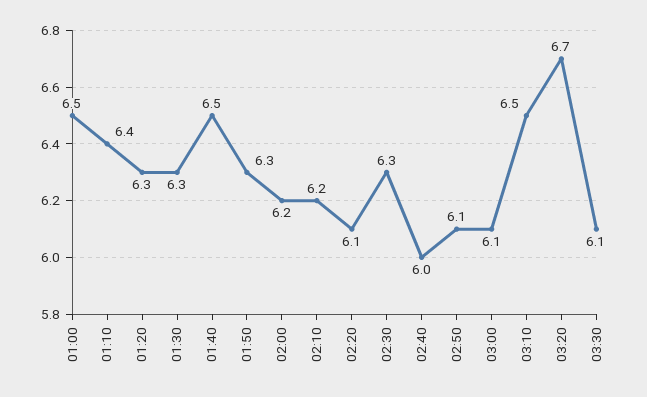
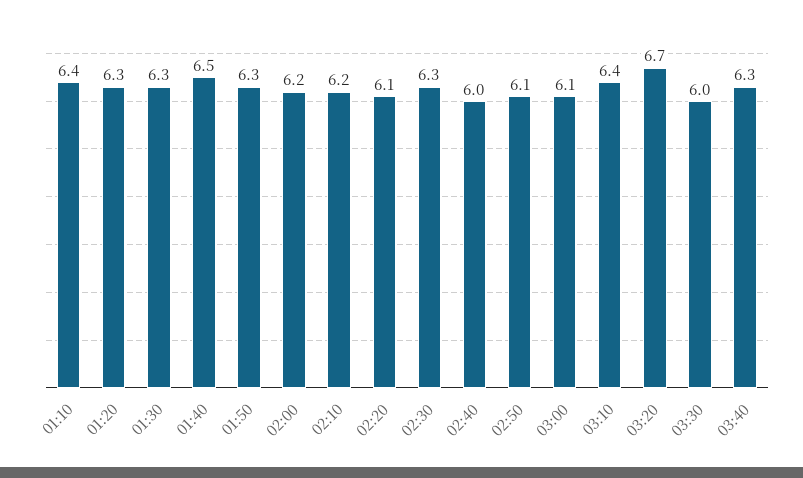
01:00: 6.5 -> none
03:10: 6.5 -> 6.4
03:30: 6.1 -> 6
03:40: none -> 6.3

